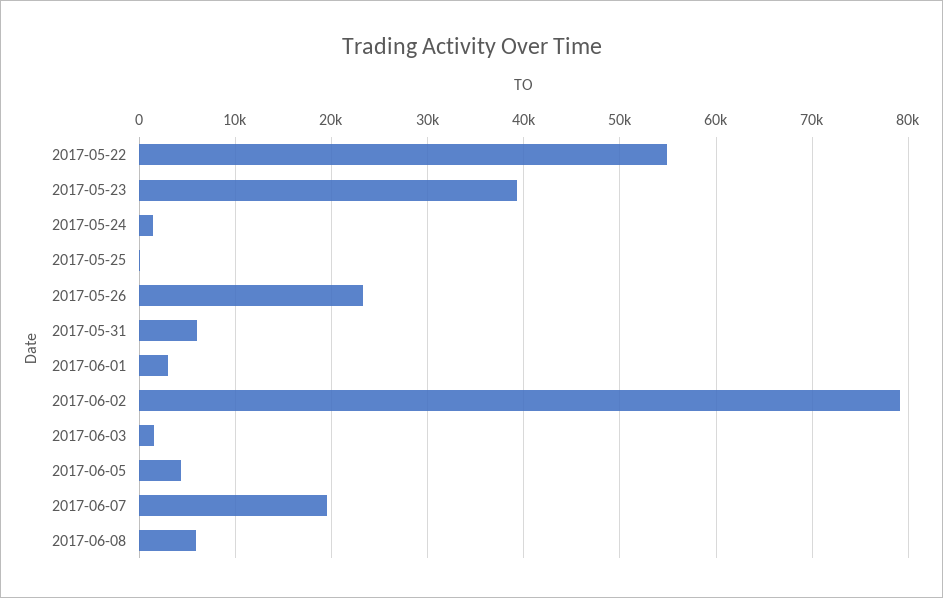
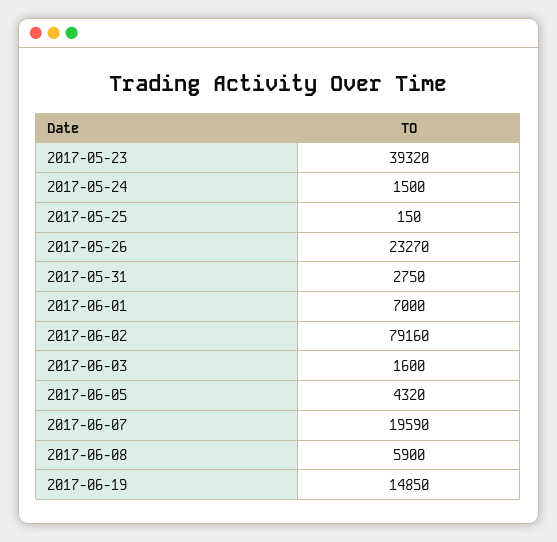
2017-05-22: 55000 -> none
2017-05-31: 6000 -> 2750
2017-06-01: 3000 -> 7000
2017-06-19: none -> 14850

